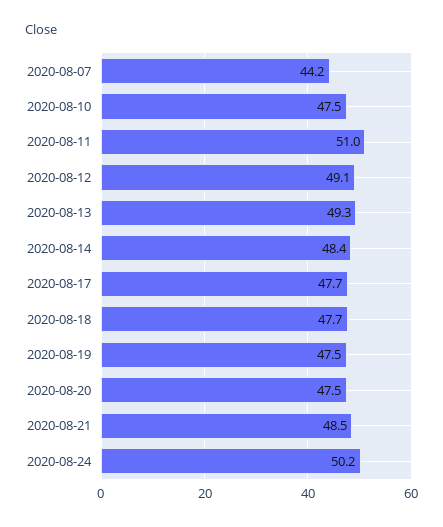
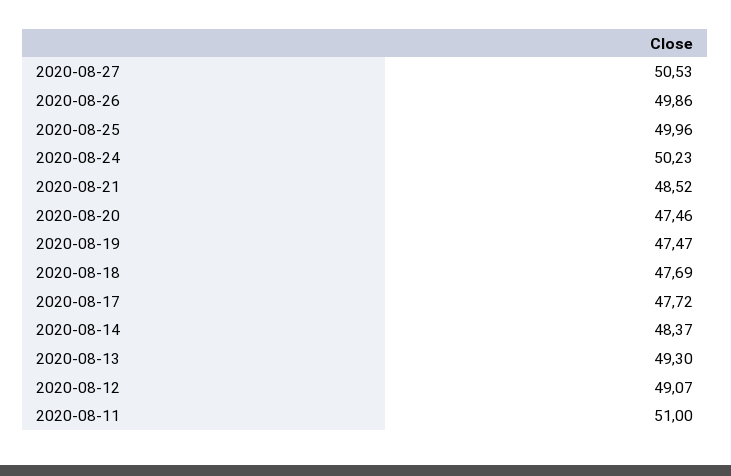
2020-08-07: 44.2 -> none
2020-08-10: 47.5 -> none
2020-08-27: none -> 50.53
2020-08-26: none -> 49.86
2020-08-25: none -> 49.96

